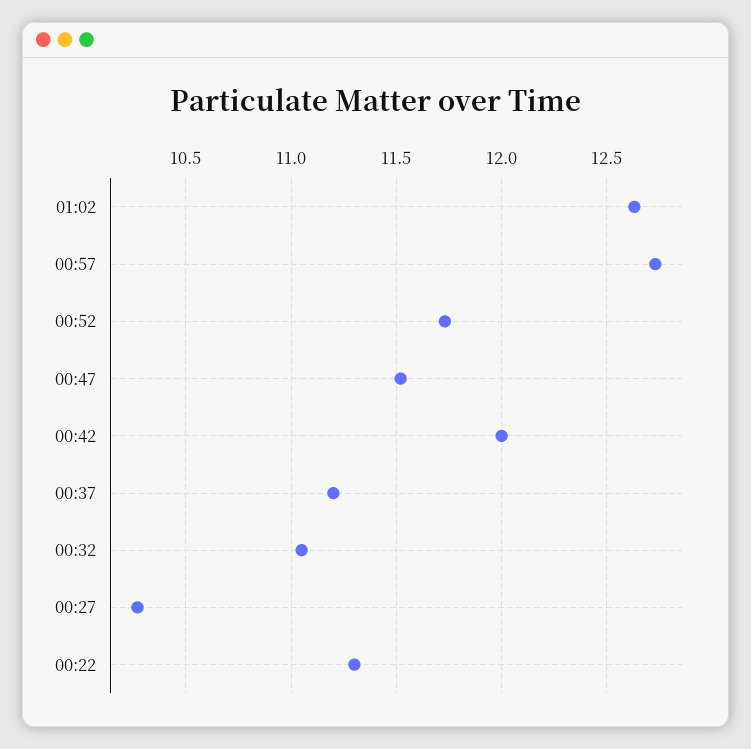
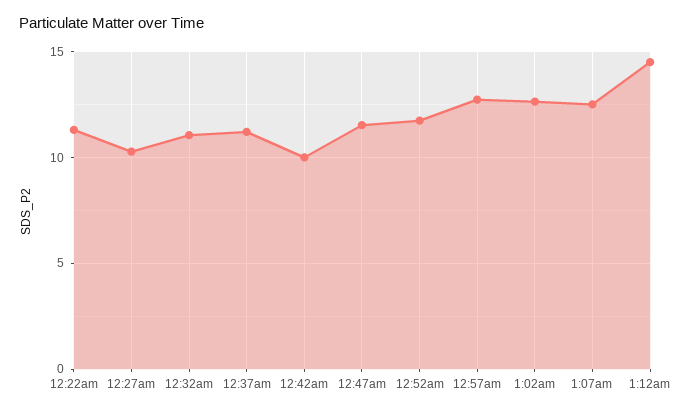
00:42: 12 -> 10
1:07am: none -> 12.5
1:12am: none -> 14.5

